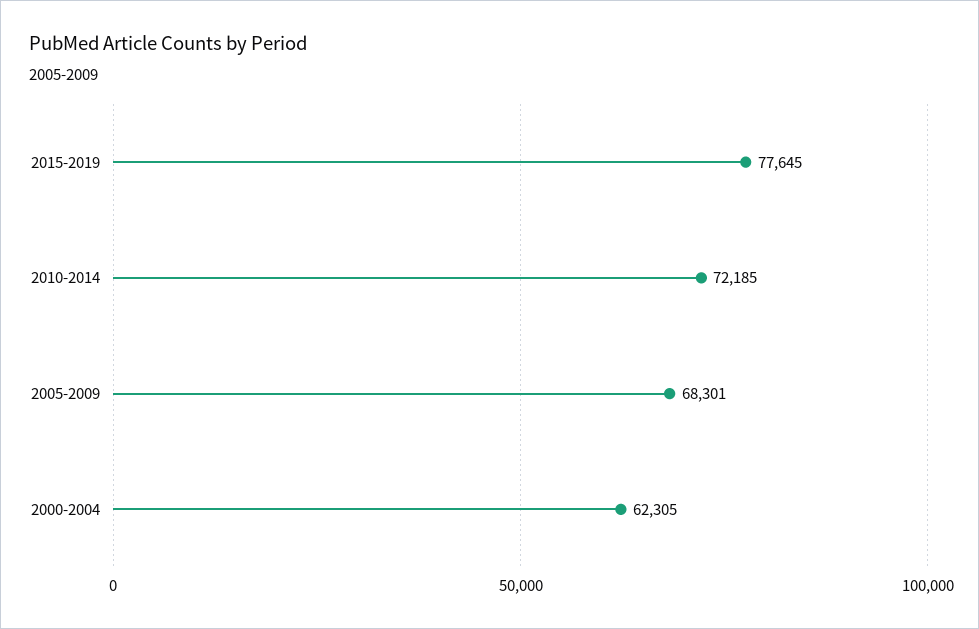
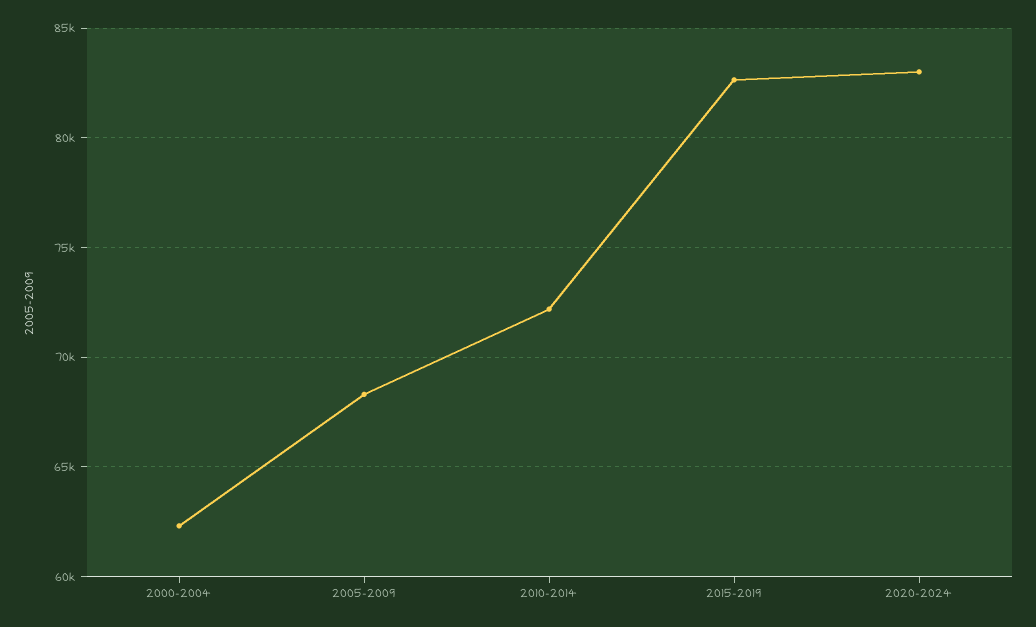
2015-2019: 77645 -> 82500
2020-2024: none -> 83000

